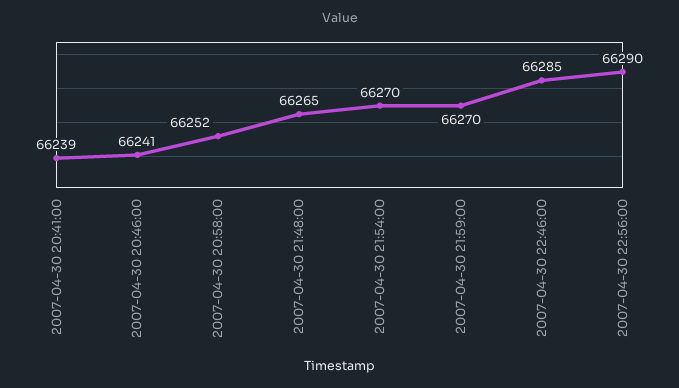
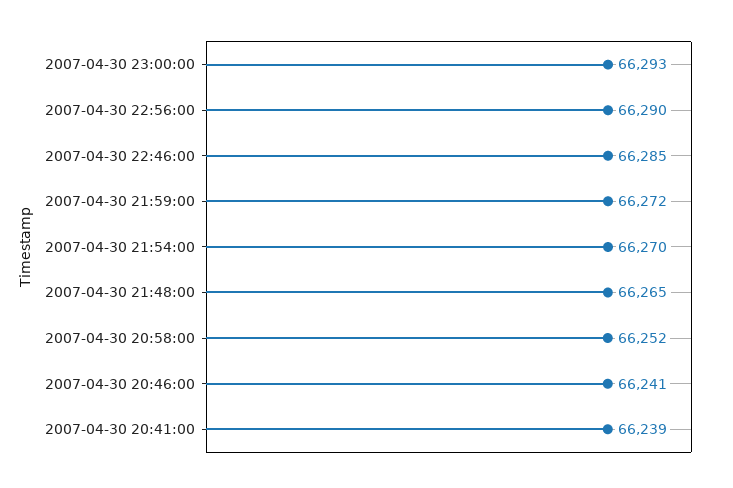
2007-04-30 21:59:00: 66270 -> 66272
2007-04-30 23:00:00: none -> 66293

